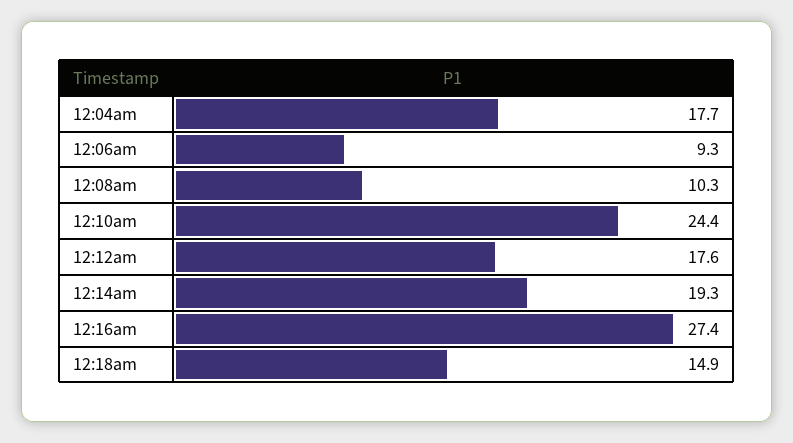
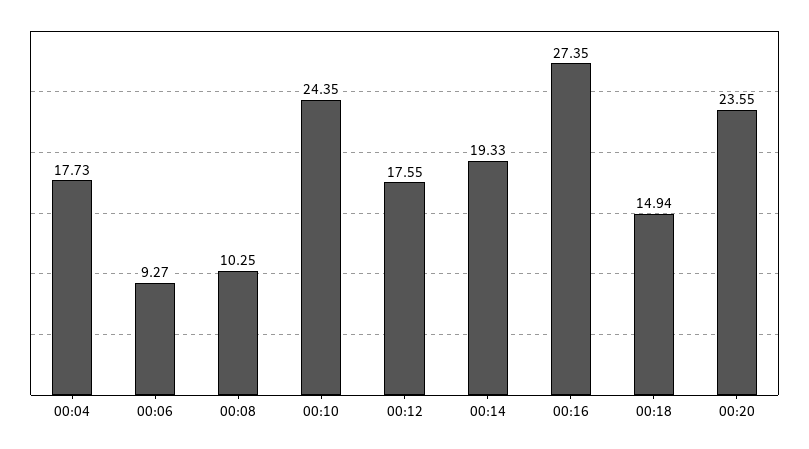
00:20: none -> 23.55

